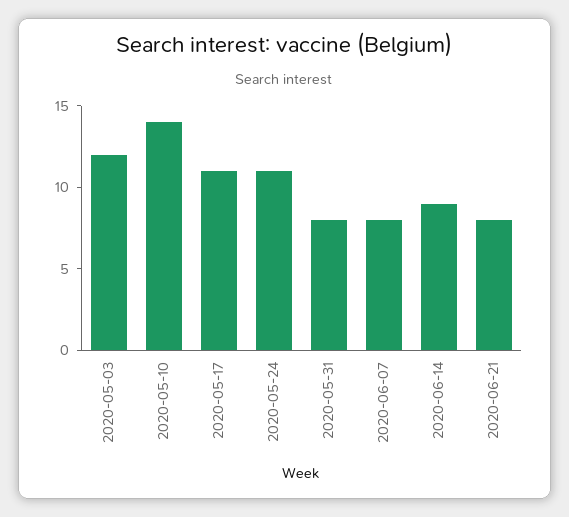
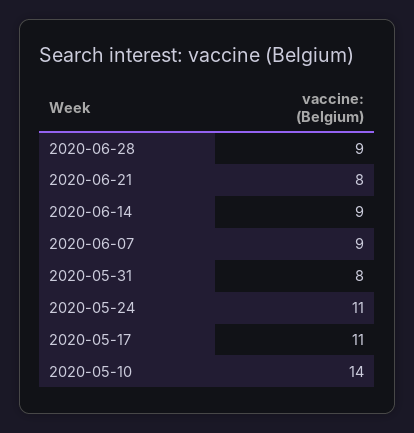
2020-05-03: 12 -> none
2020-06-07: 8 -> 9
2020-06-28: none -> 9

